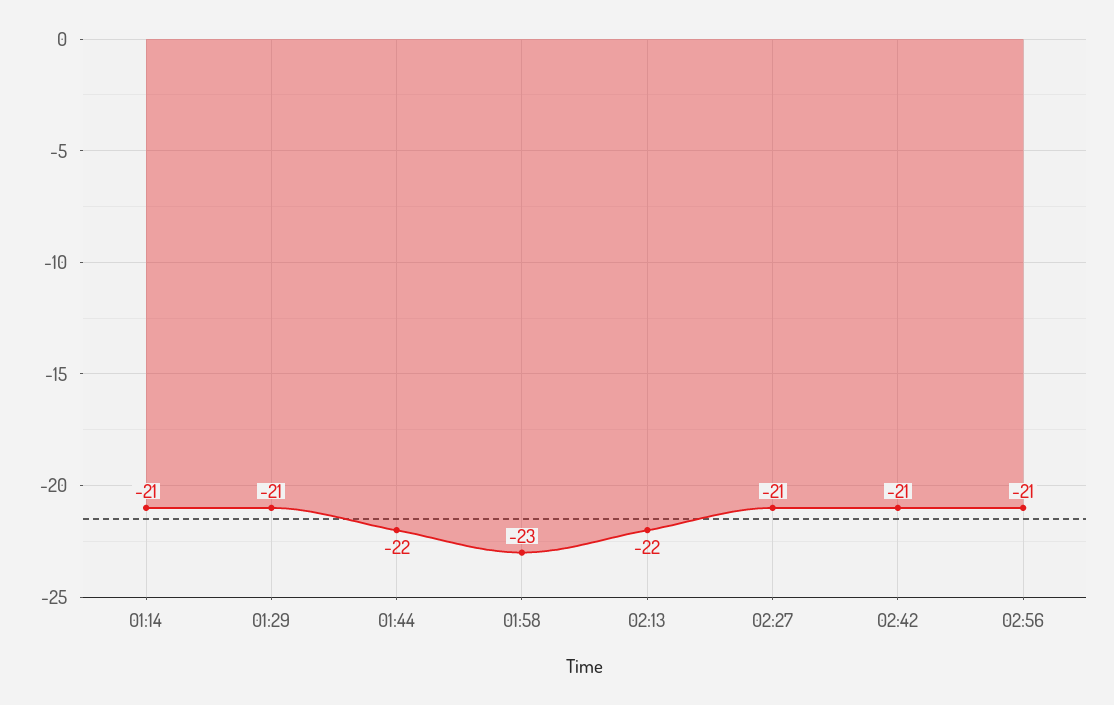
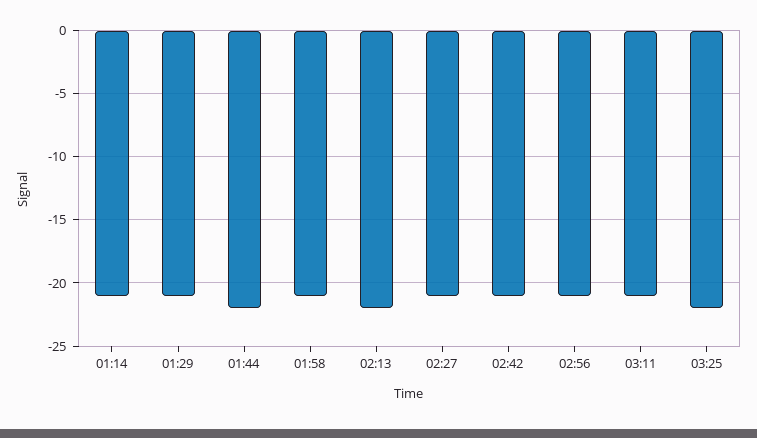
01:58: -23 -> -21
03:11: none -> -21
03:25: none -> -22

